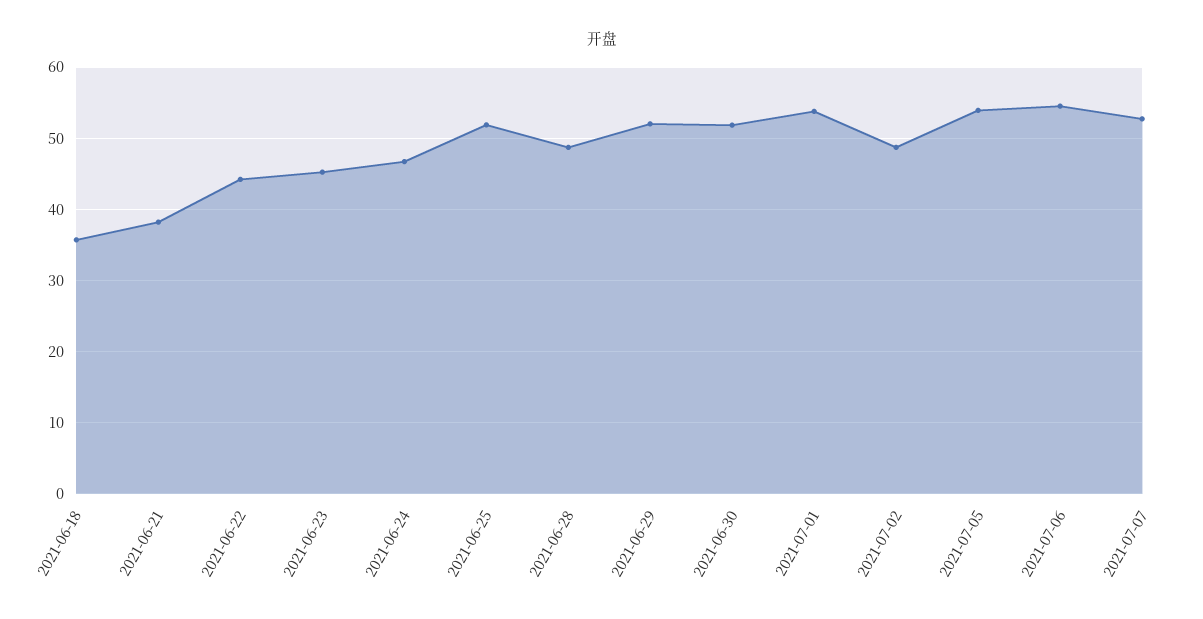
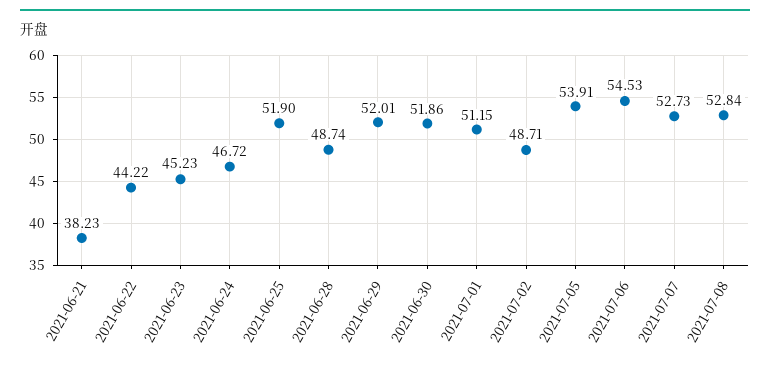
2021-06-18: 36 -> none
2021-07-01: 54 -> 51.15
2021-07-08: none -> 52.84

